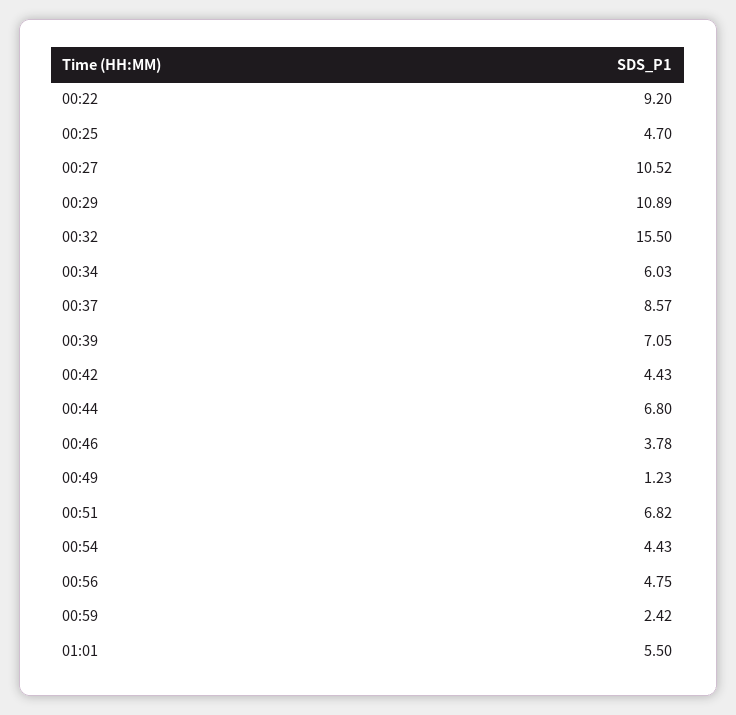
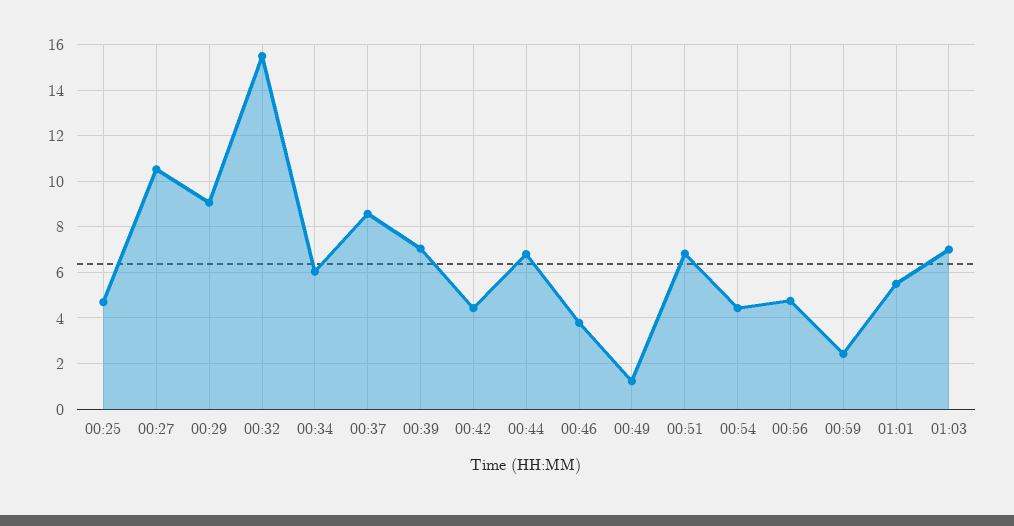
00:22: 9.2 -> none
00:29: 10.89 -> 9
01:03: none -> 7

